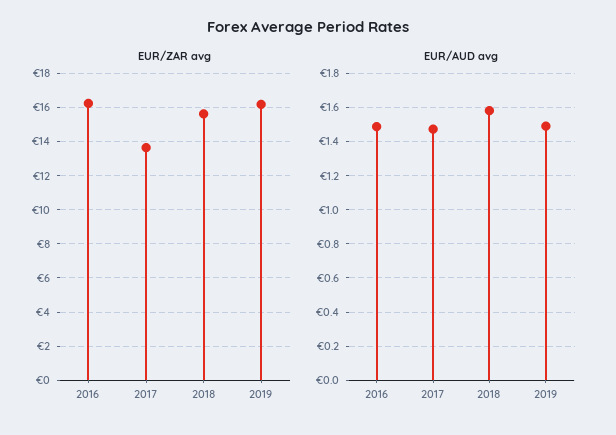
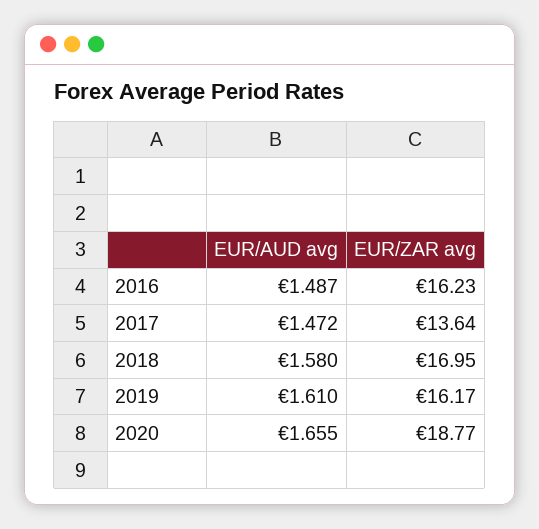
EUR/ZAR avg, 2018: 15.5 -> 16.95
EUR/AUD avg, 2019: 1.5 -> 1.61
EUR/AUD avg, 2020: none -> 1.655
EUR/ZAR avg, 2020: none -> 18.77

